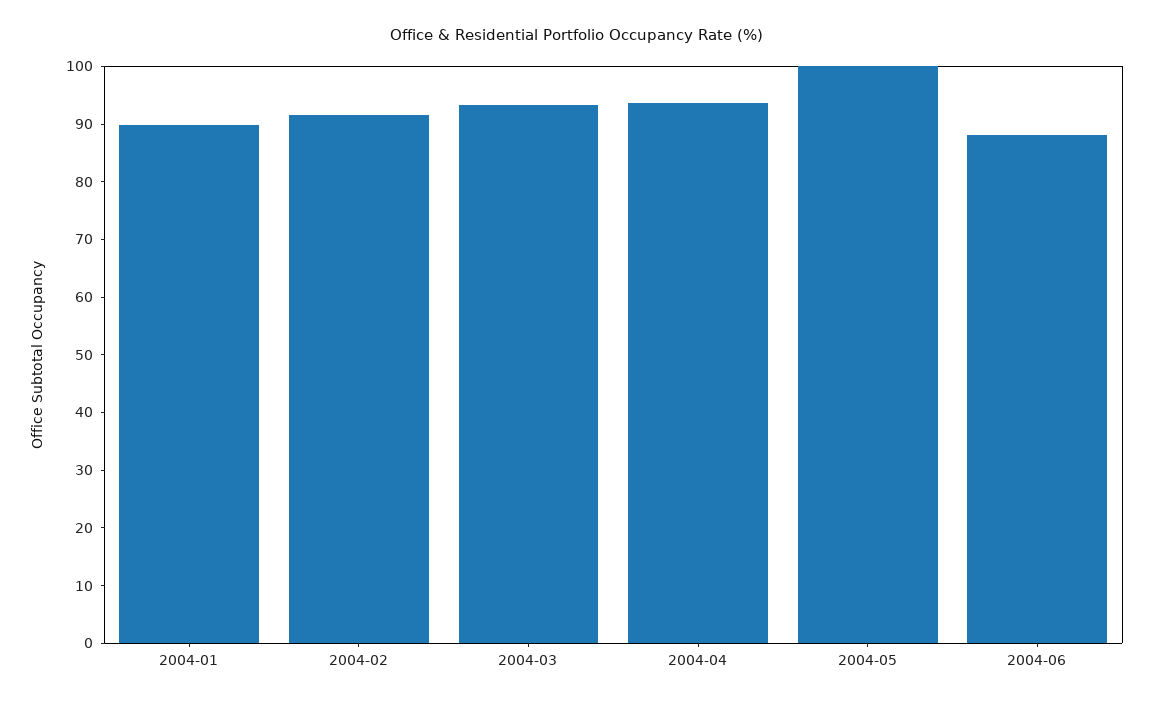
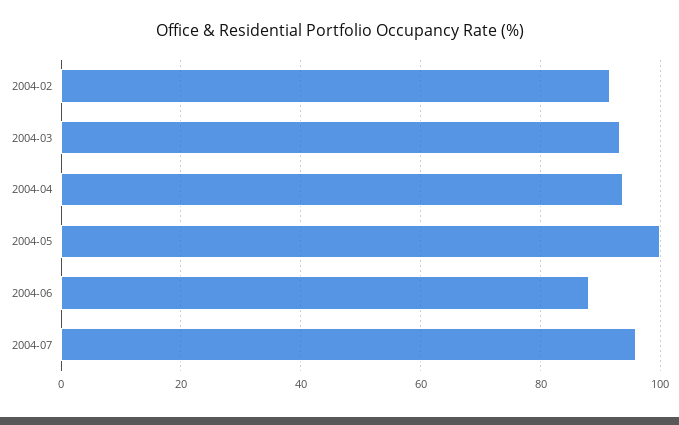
2004-01: 90 -> none
2004-07: none -> 96

